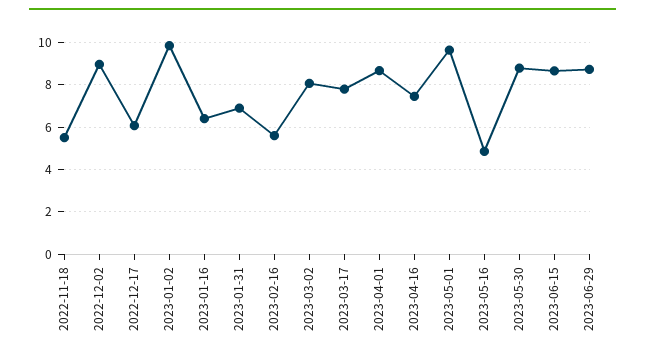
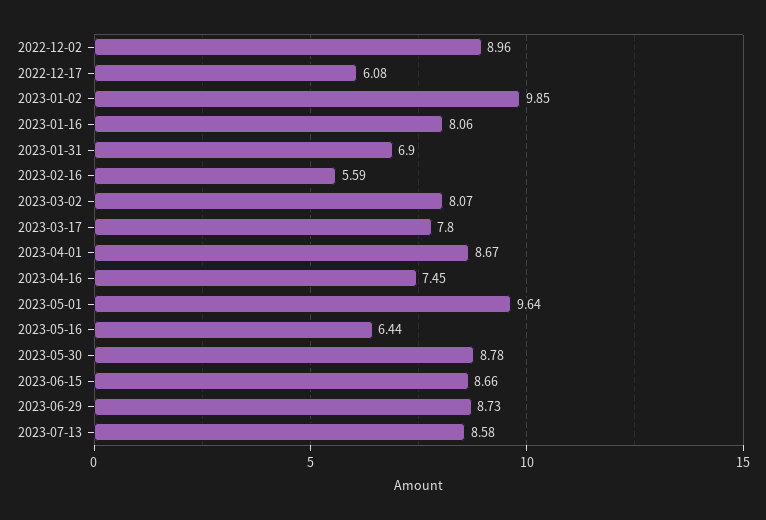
2022-11-18: 5.5 -> none
2023-01-16: 6.5 -> 8.06
2023-05-16: 5 -> 6.44
2023-07-13: none -> 8.58

